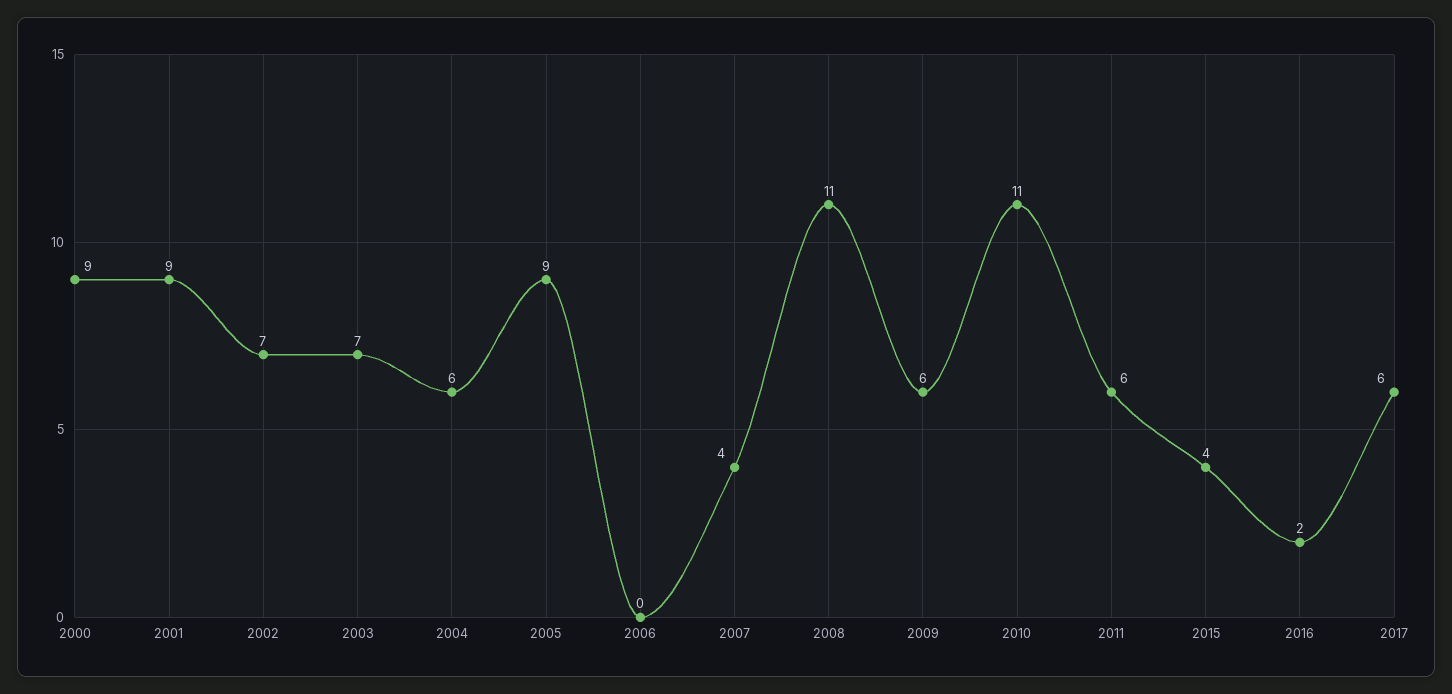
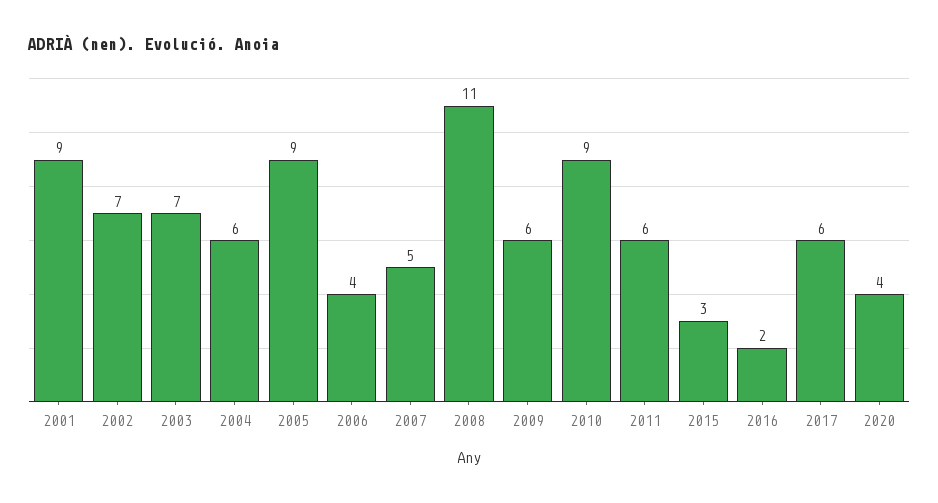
2000: 9 -> none
2006: 0 -> 4
2007: 4 -> 5
2010: 11 -> 9
2015: 4 -> 3
2020: none -> 4

